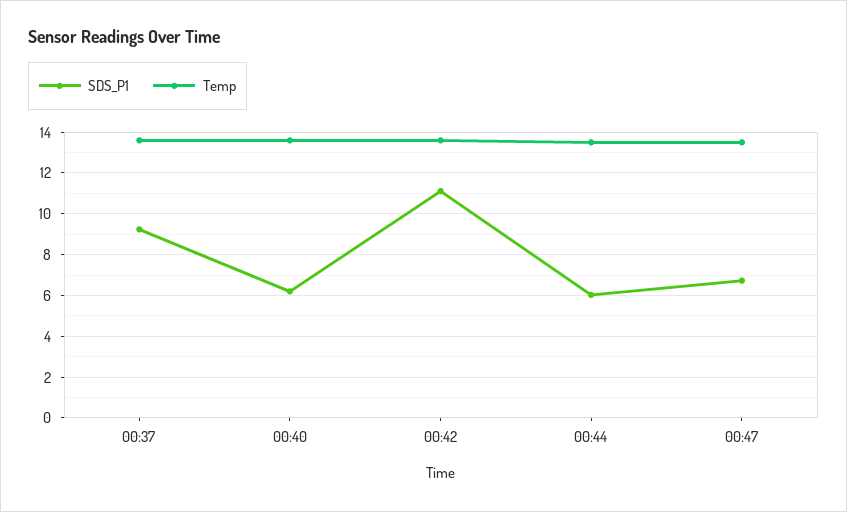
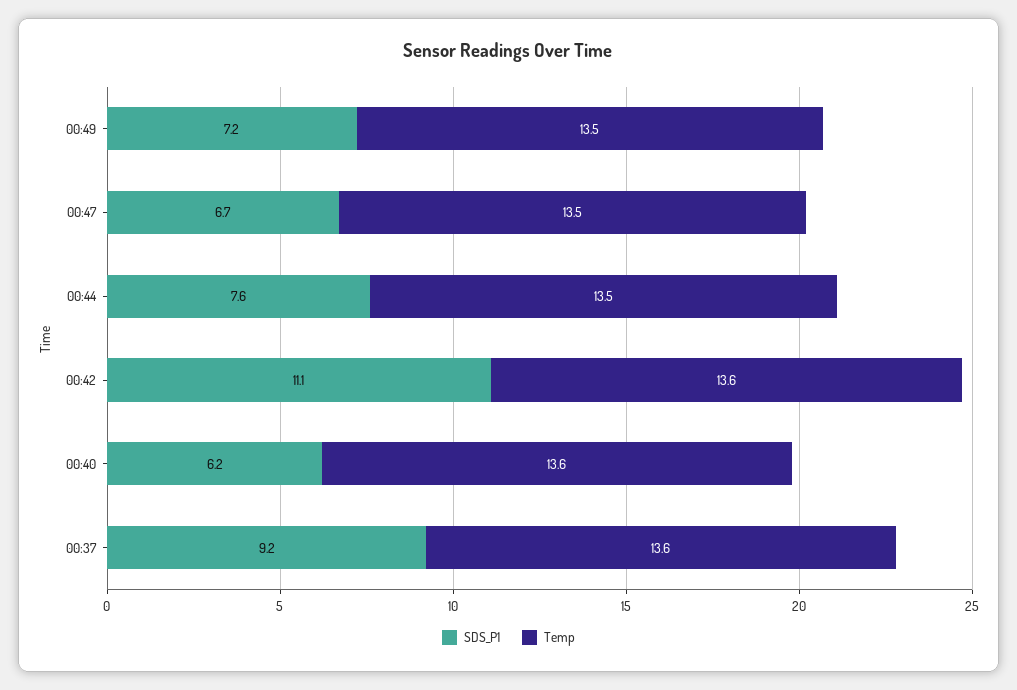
SDS_P1, 00:44: 6 -> 7.6
SDS_P1, 00:49: none -> 7.2
Temp, 00:49: none -> 13.5

